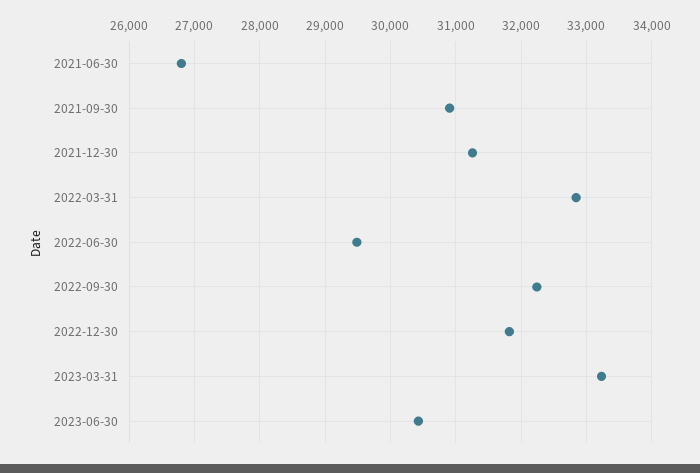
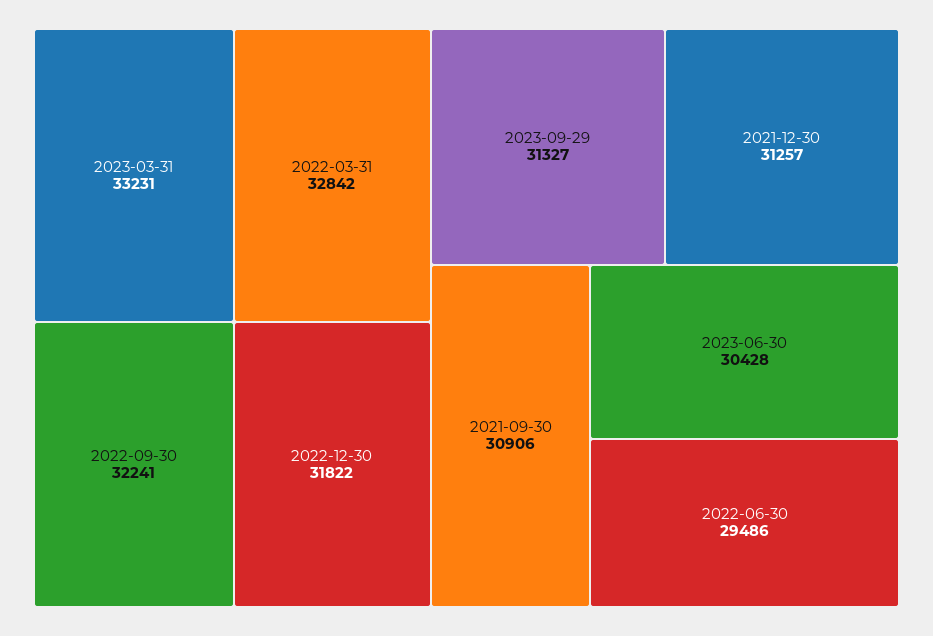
2021-06-30: 26800 -> none
2023-09-29: none -> 31327

